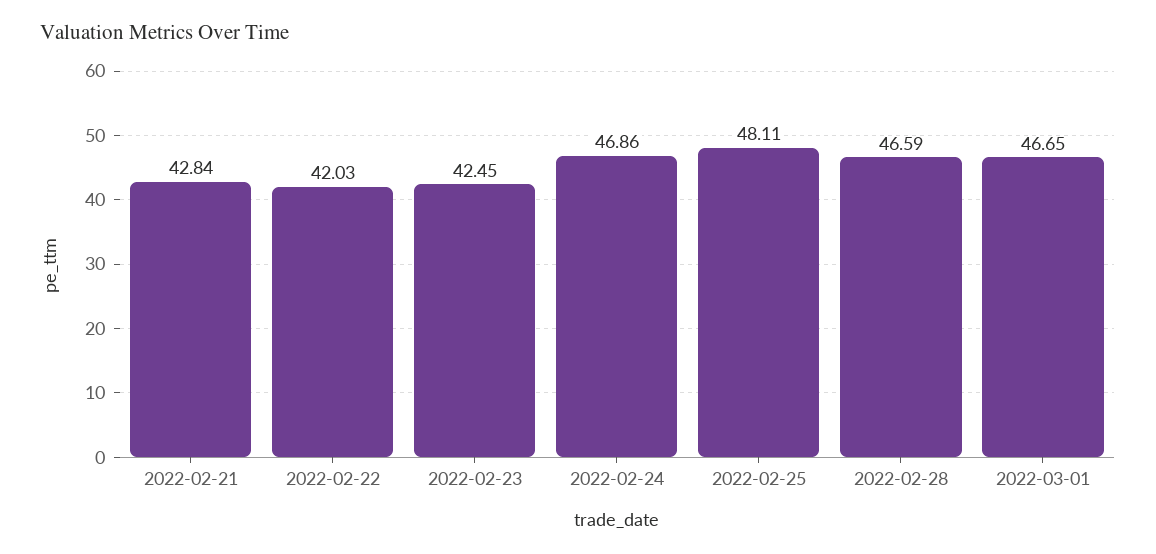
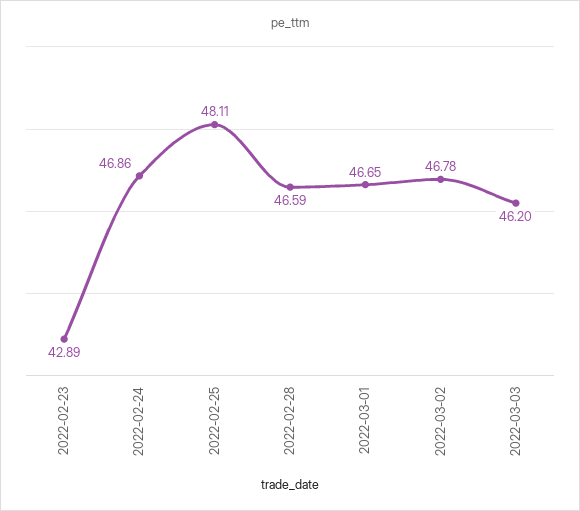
2022-02-21: 42.84 -> none
2022-02-22: 42.03 -> none
2022-02-23: 42.45 -> 42.89
2022-03-02: none -> 46.78
2022-03-03: none -> 46.2

